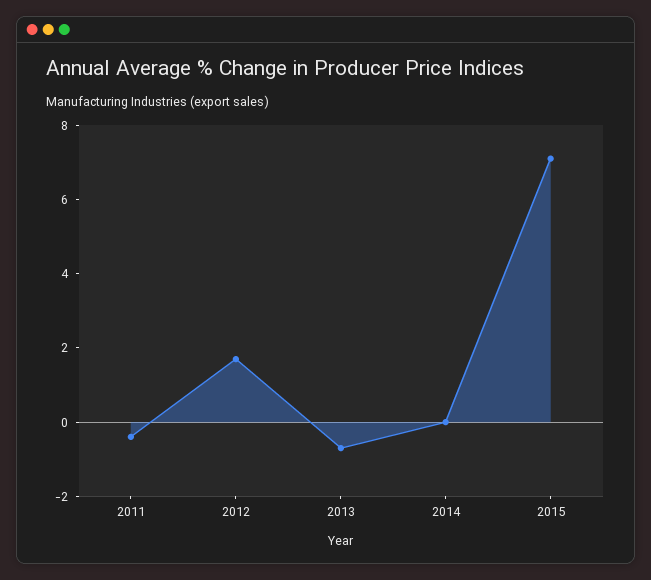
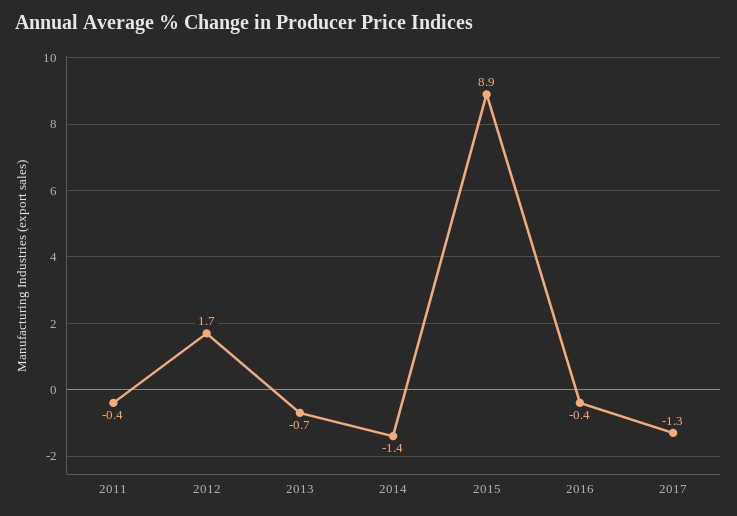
2014: 0 -> -1.4
2015: 7 -> 8.9
2016: none -> -0.4
2017: none -> -1.3

